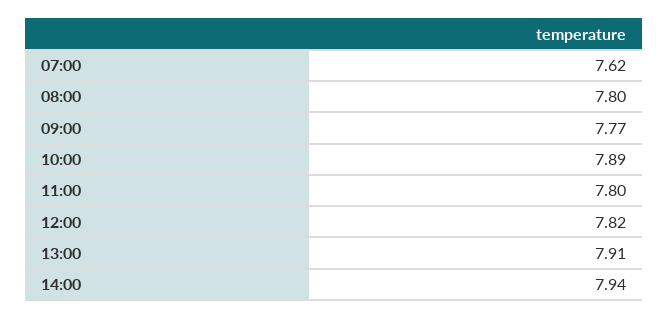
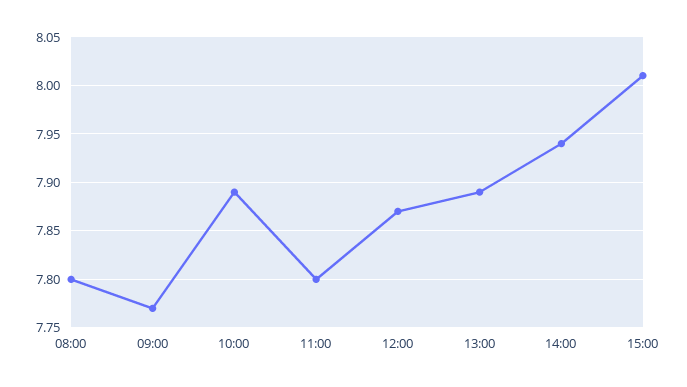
07:00: 7.62 -> none
12:00: 7.82 -> 7.87
13:00: 7.91 -> 7.89
15:00: none -> 8.01

